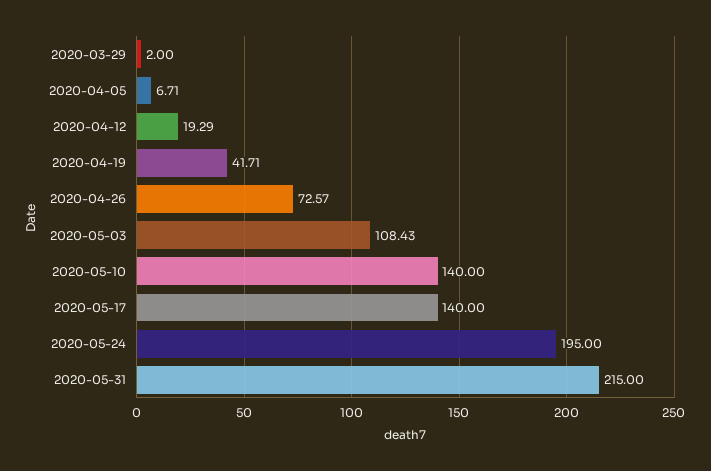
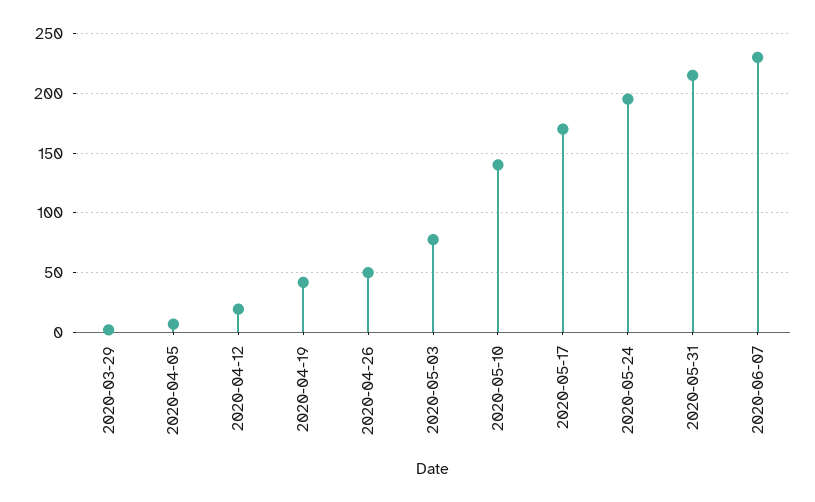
2020-04-26: 72.57 -> 50
2020-05-03: 108.43 -> 80
2020-05-17: 140 -> 170
2020-06-07: none -> 230

